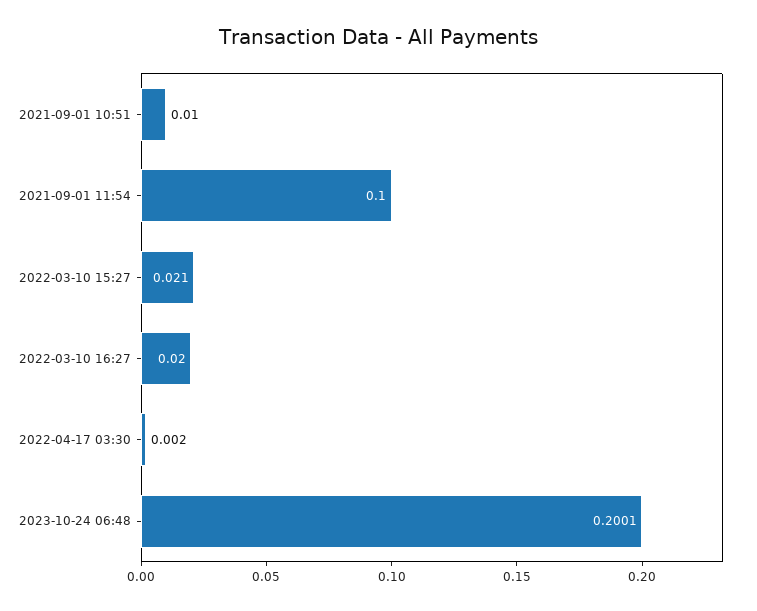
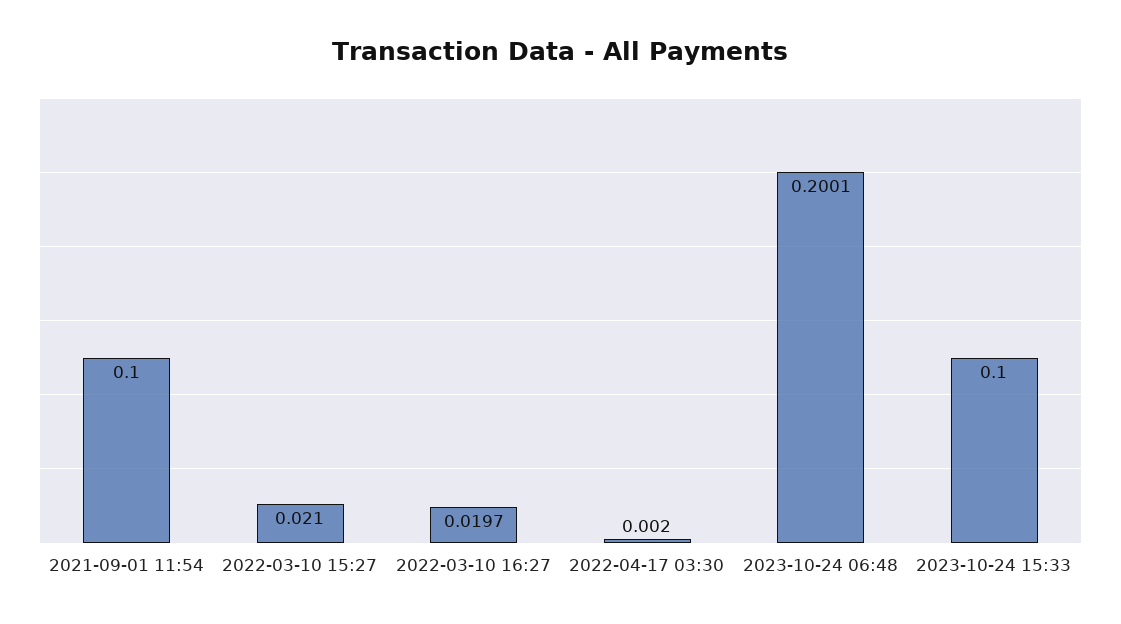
2021-09-01 10:51: 0.01 -> none
2022-03-10 16:27: 0.02 -> 0.0197
2023-10-24 15:33: none -> 0.1

